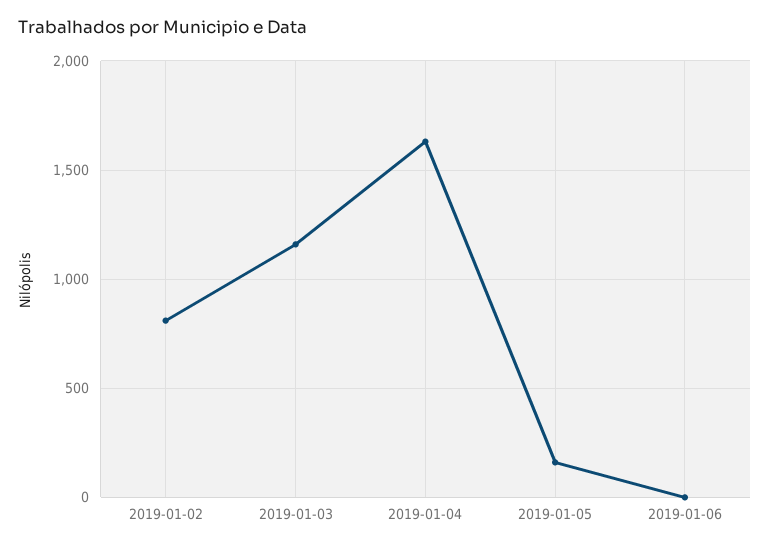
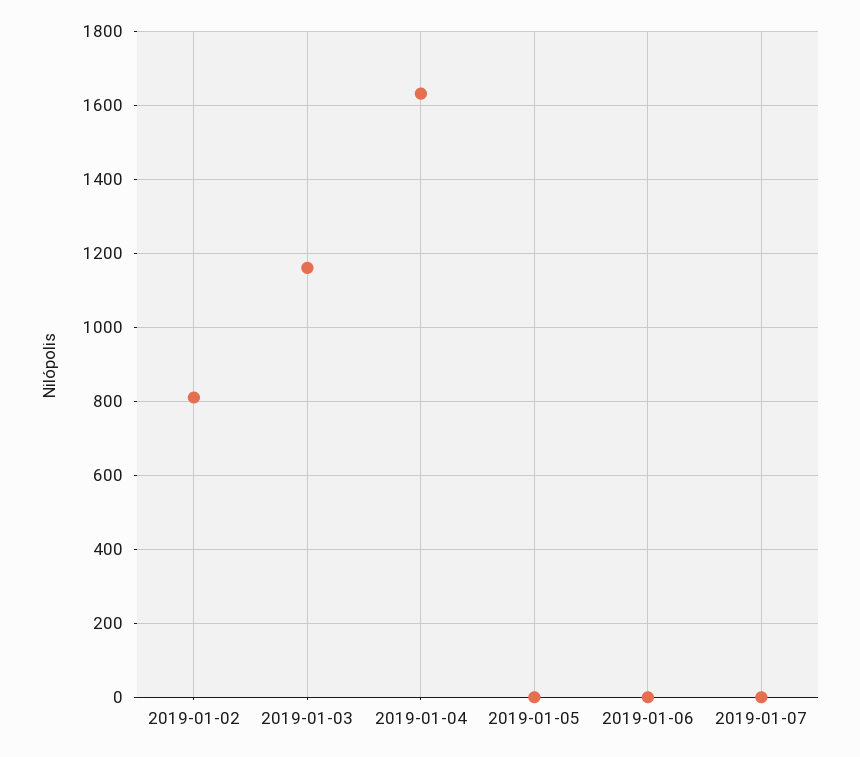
2019-01-05: 150 -> 0
2019-01-07: none -> 0

